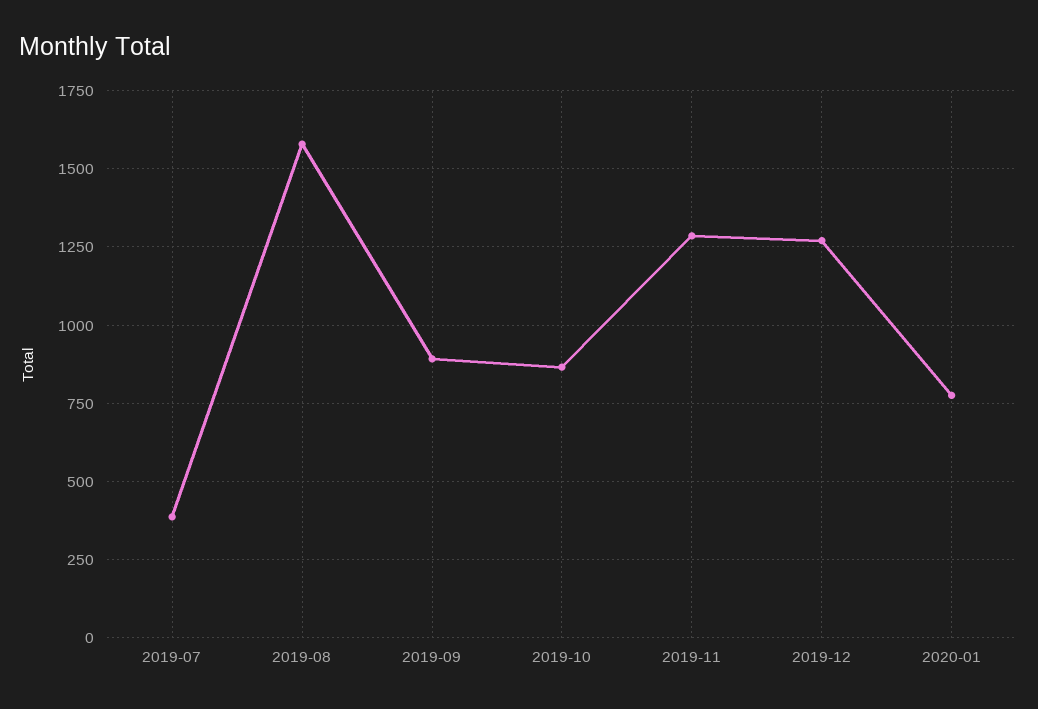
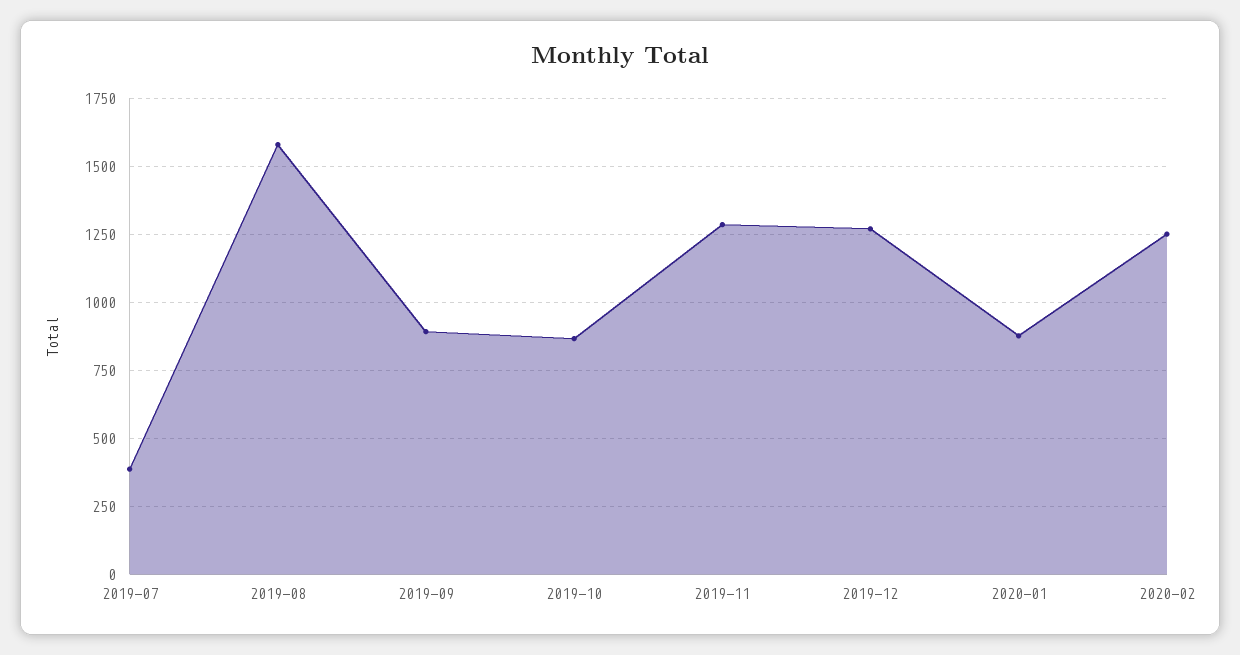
2020-01: 775 -> 875
2020-02: none -> 1250

